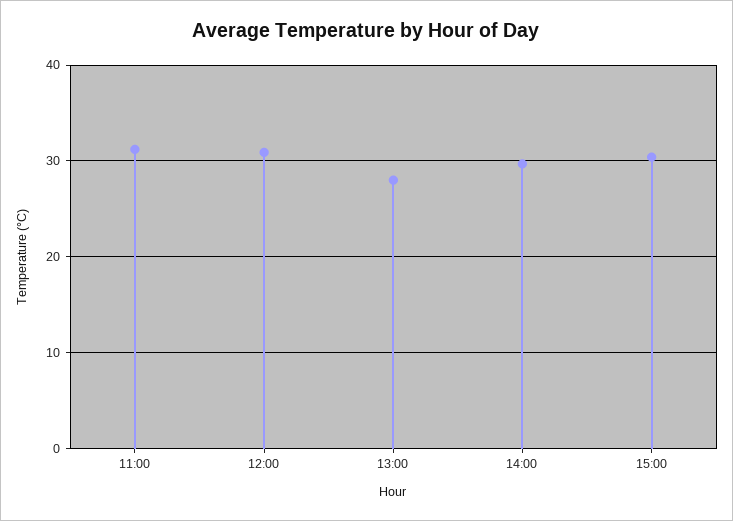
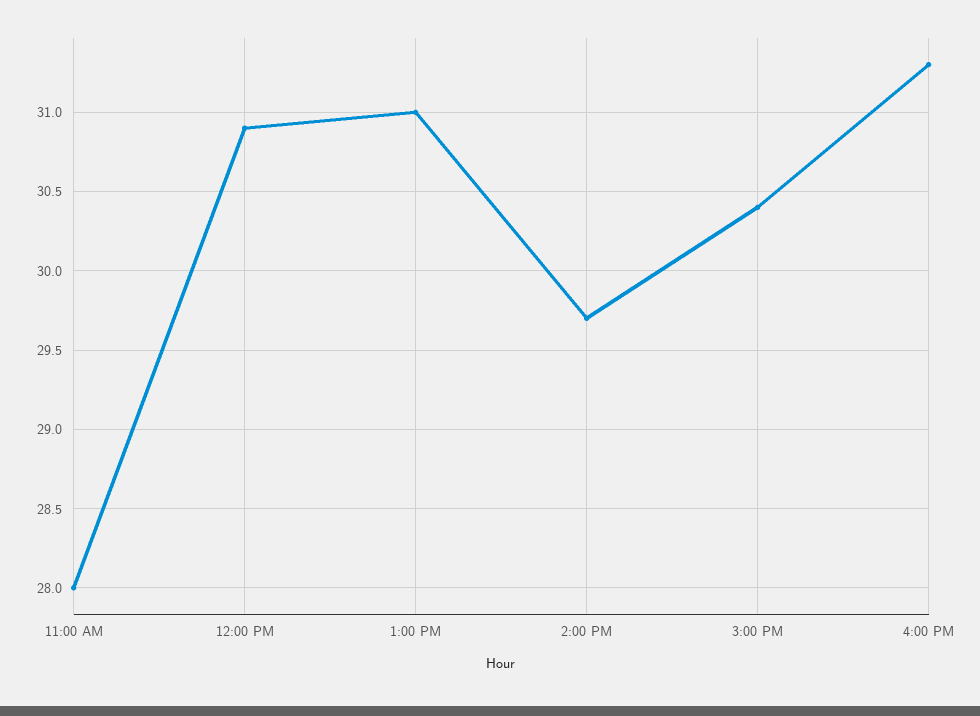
11:00: 31 -> 28
13:00: 28 -> 31
4:00 PM: none -> 31.3

